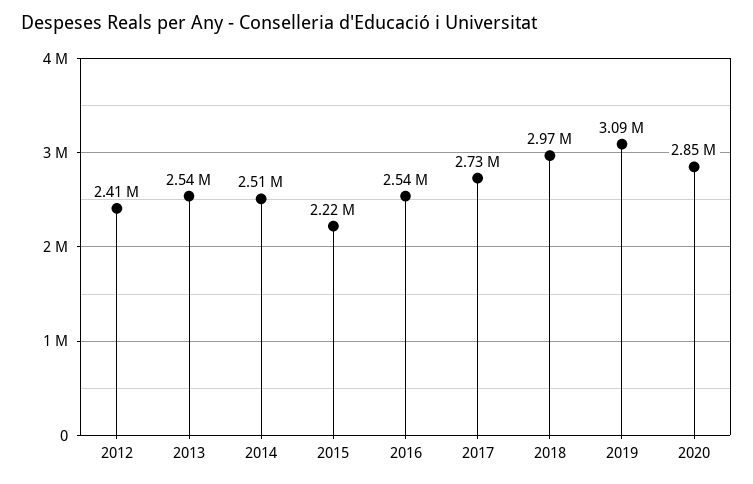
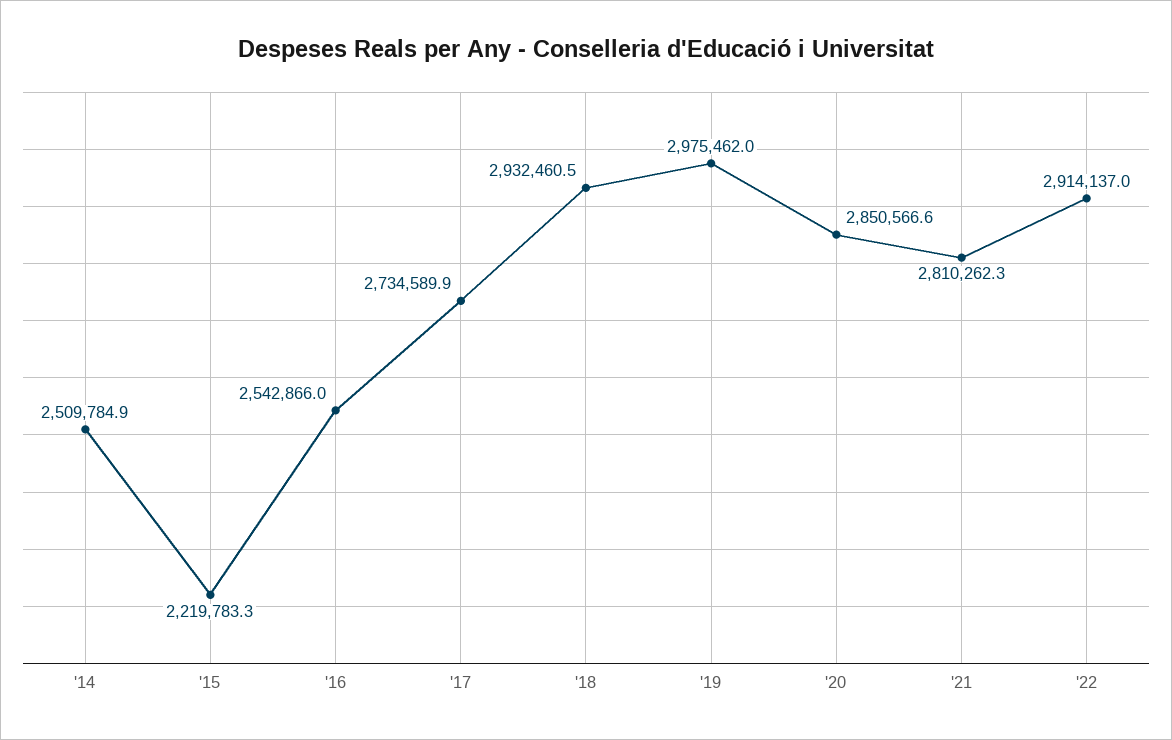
2012: 2410000 -> none
2013: 2540000 -> none
2018: 2970000 -> 2932460.5
2019: 3090000 -> 2975462
'21: none -> 2810262.3
'22: none -> 2914137

